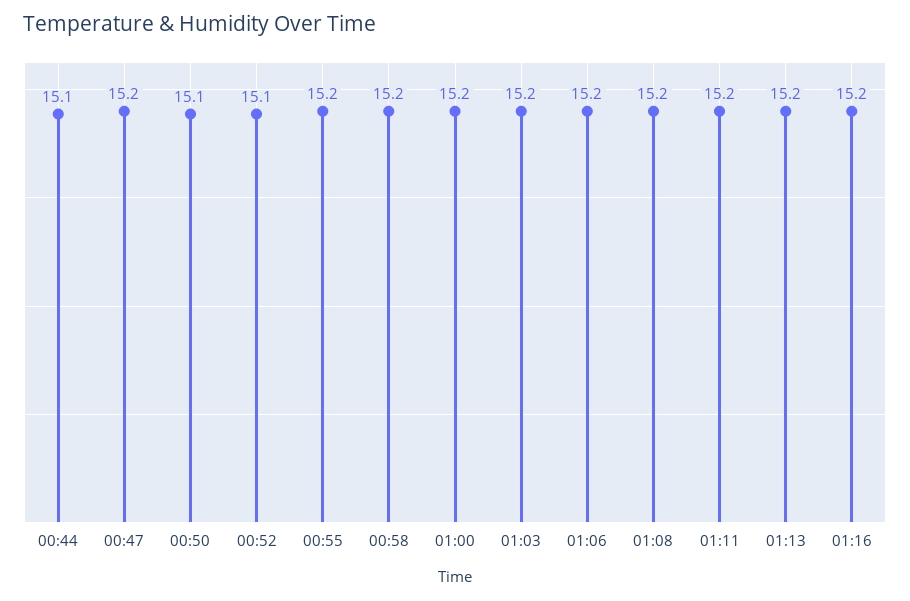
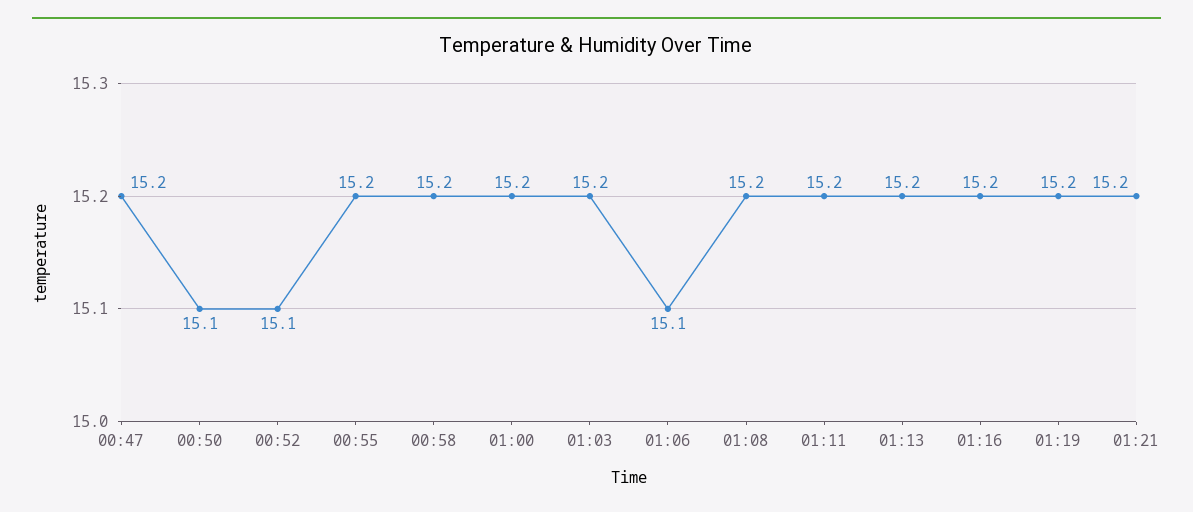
00:44: 15.1 -> none
01:06: 15.2 -> 15.1
01:19: none -> 15.2
01:21: none -> 15.2

